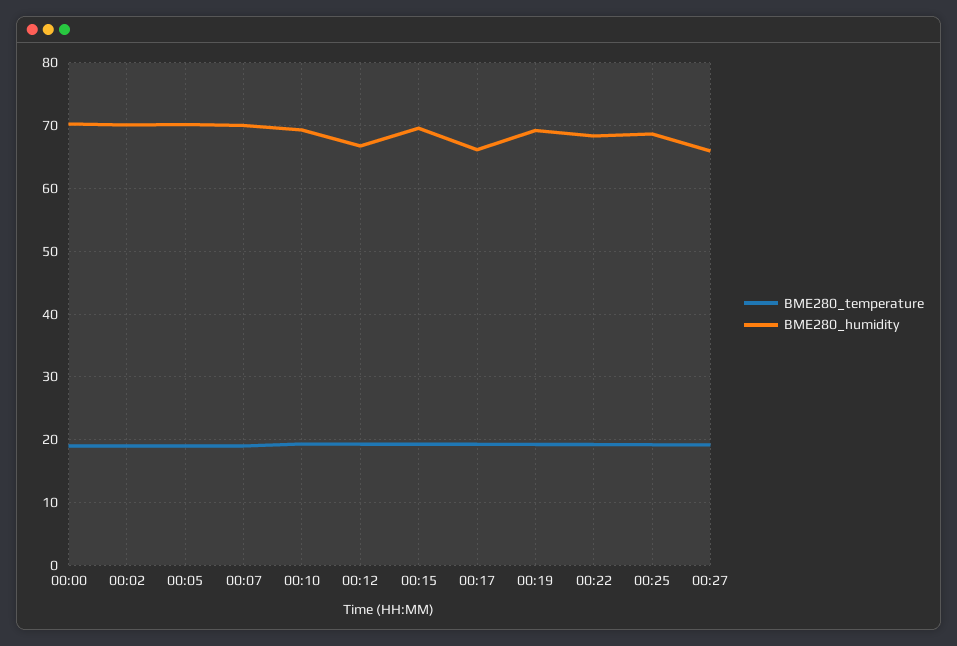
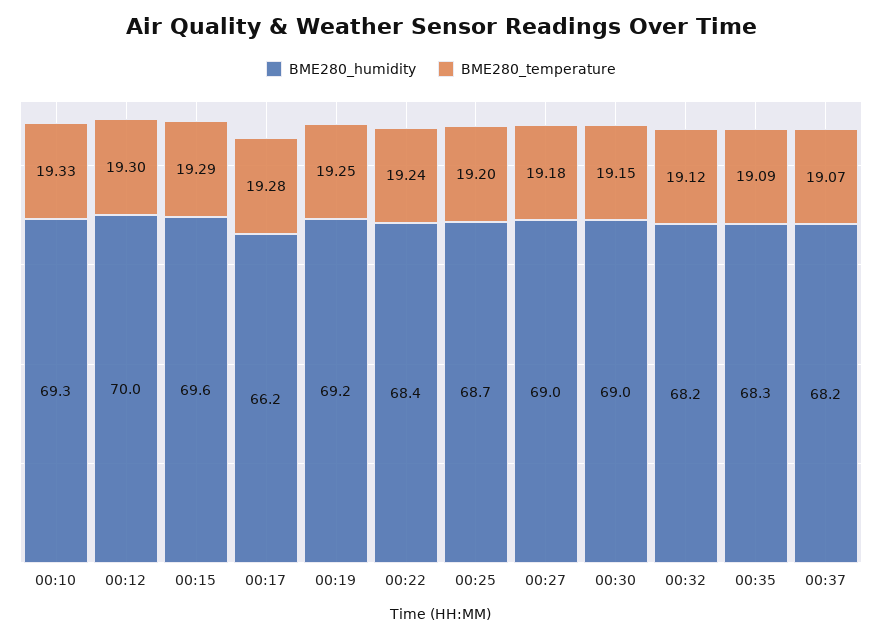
BME280_temperature, 00:00: 19 -> none
BME280_humidity, 00:00: 70 -> none
BME280_temperature, 00:02: 19 -> none
BME280_humidity, 00:02: 70 -> none
BME280_temperature, 00:05: 19 -> none
BME280_humidity, 00:05: 70 -> none
BME280_temperature, 00:07: 19 -> none
BME280_humidity, 00:07: 70 -> none
BME280_humidity, 00:12: 67 -> 70
BME280_humidity, 00:27: 66 -> 69
BME280_humidity, 00:30: none -> 69
BME280_temperature, 00:30: none -> 19.15
BME280_humidity, 00:32: none -> 68.2
BME280_temperature, 00:32: none -> 19.12
BME280_humidity, 00:35: none -> 68.3
BME280_temperature, 00:35: none -> 19.09
BME280_humidity, 00:37: none -> 68.2
BME280_temperature, 00:37: none -> 19.07

